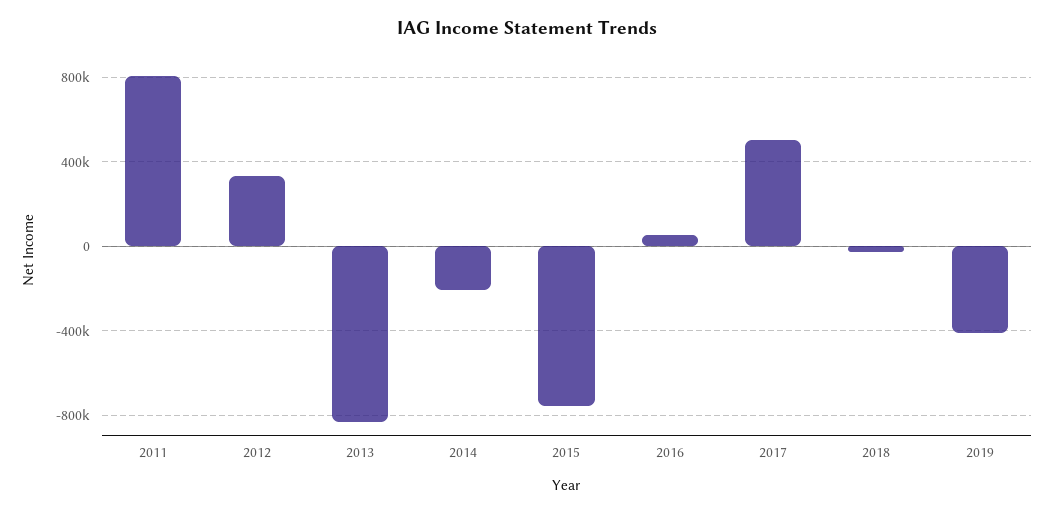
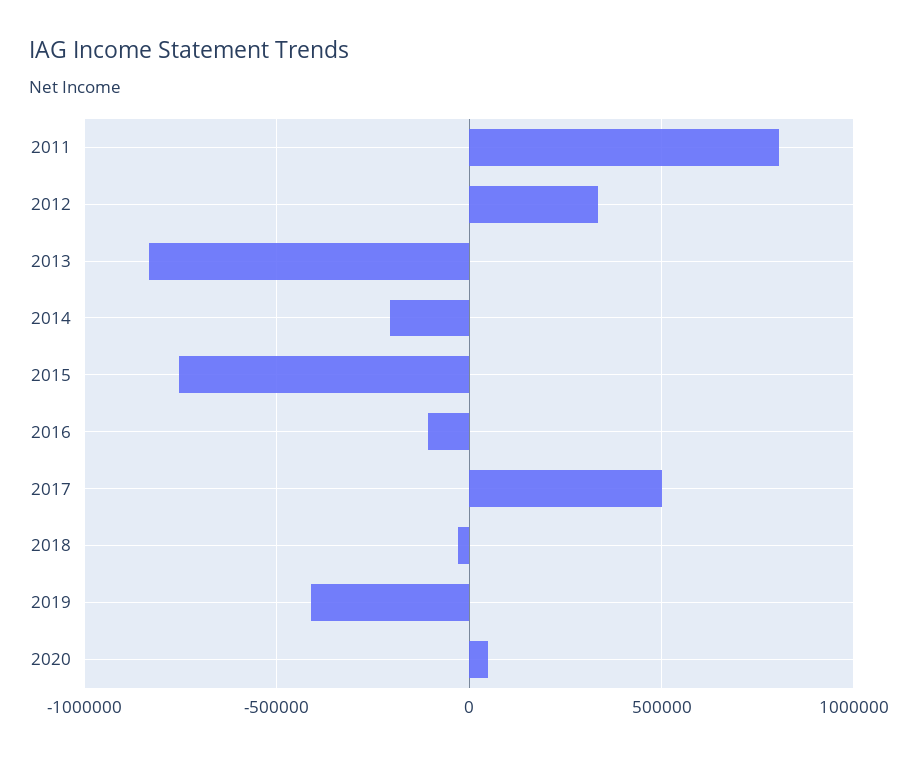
2016: 50000 -> -100000
2020: none -> 50000

